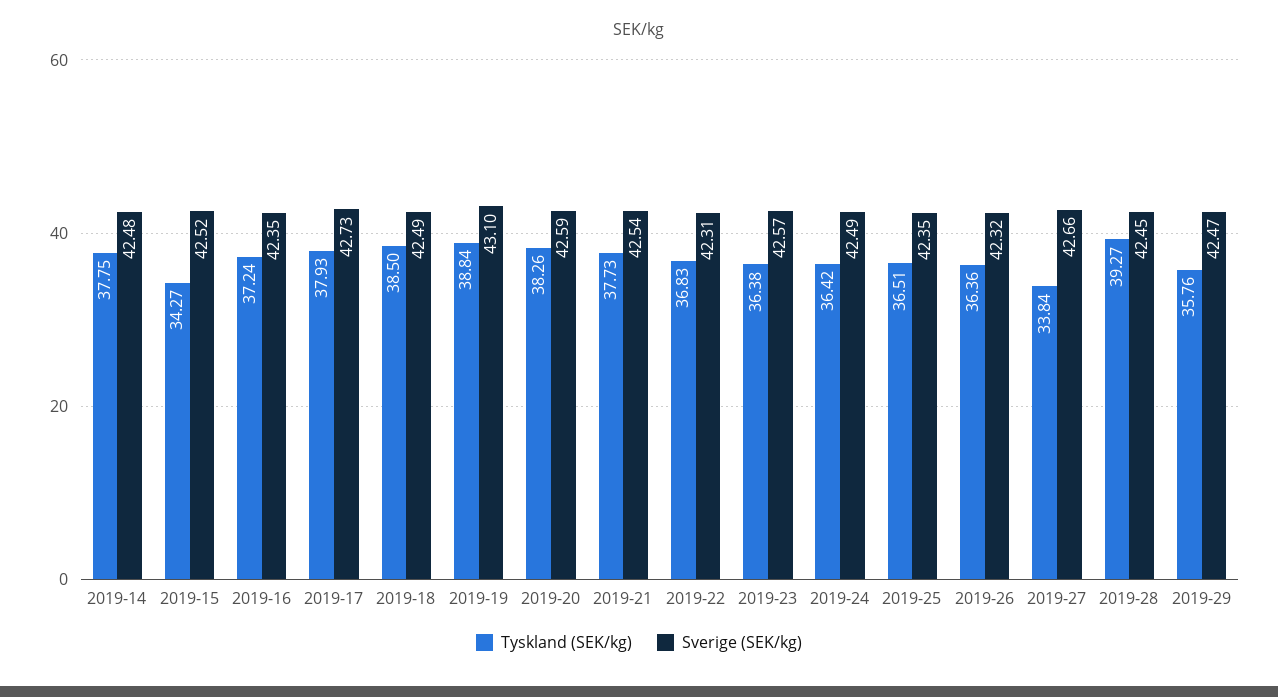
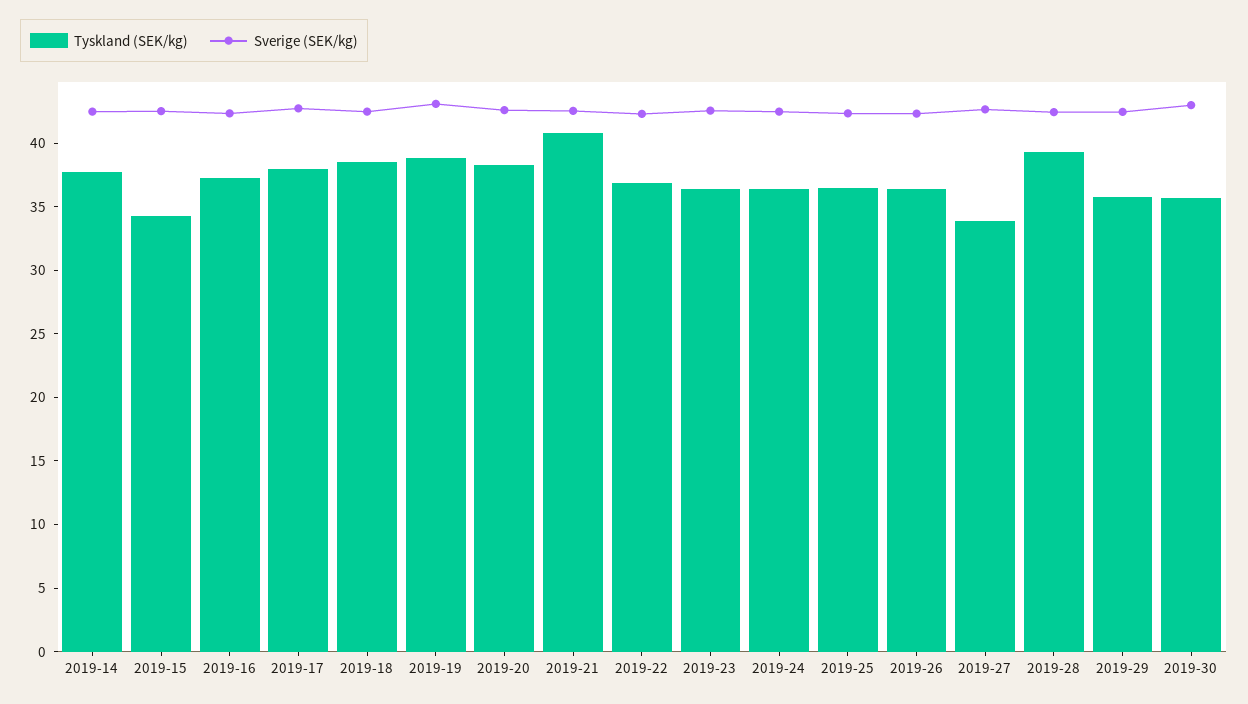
Tyskland (SEK/kg), 2019-21: 37.73 -> 41
Tyskland (SEK/kg), 2019-30: none -> 36
Sverige (SEK/kg), 2019-30: none -> 43

